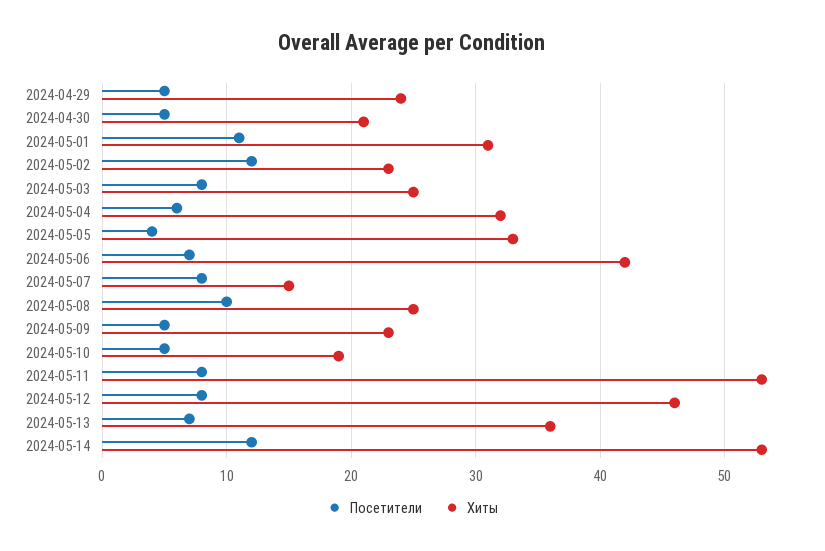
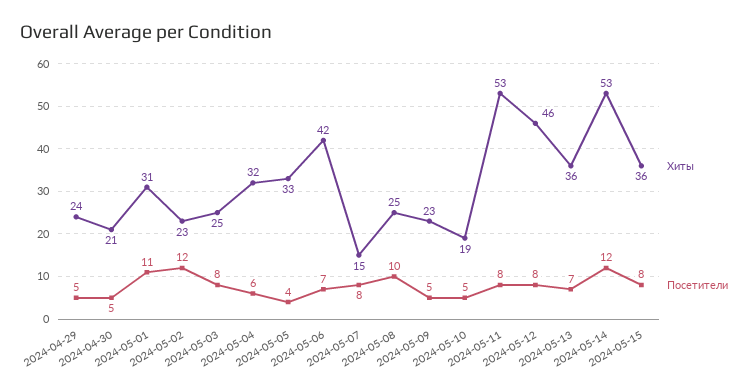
Хиты, 2024-05-15: none -> 36
Посетители, 2024-05-15: none -> 8

